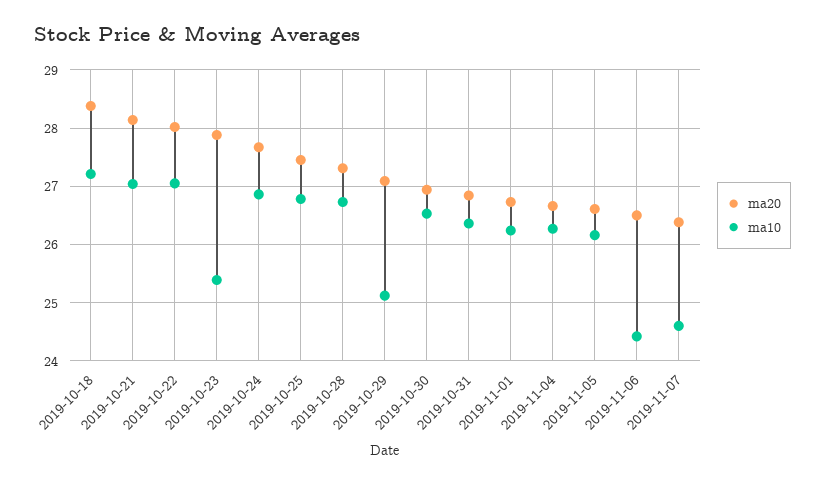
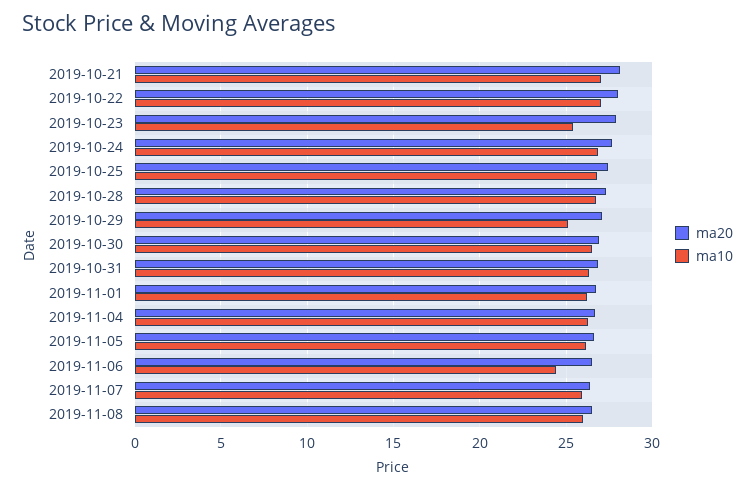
ma20, 2019-10-18: 28.4 -> none
ma10, 2019-10-18: 27.2 -> none
ma10, 2019-11-07: 24.6 -> 26
ma20, 2019-11-08: none -> 26.5
ma10, 2019-11-08: none -> 26

